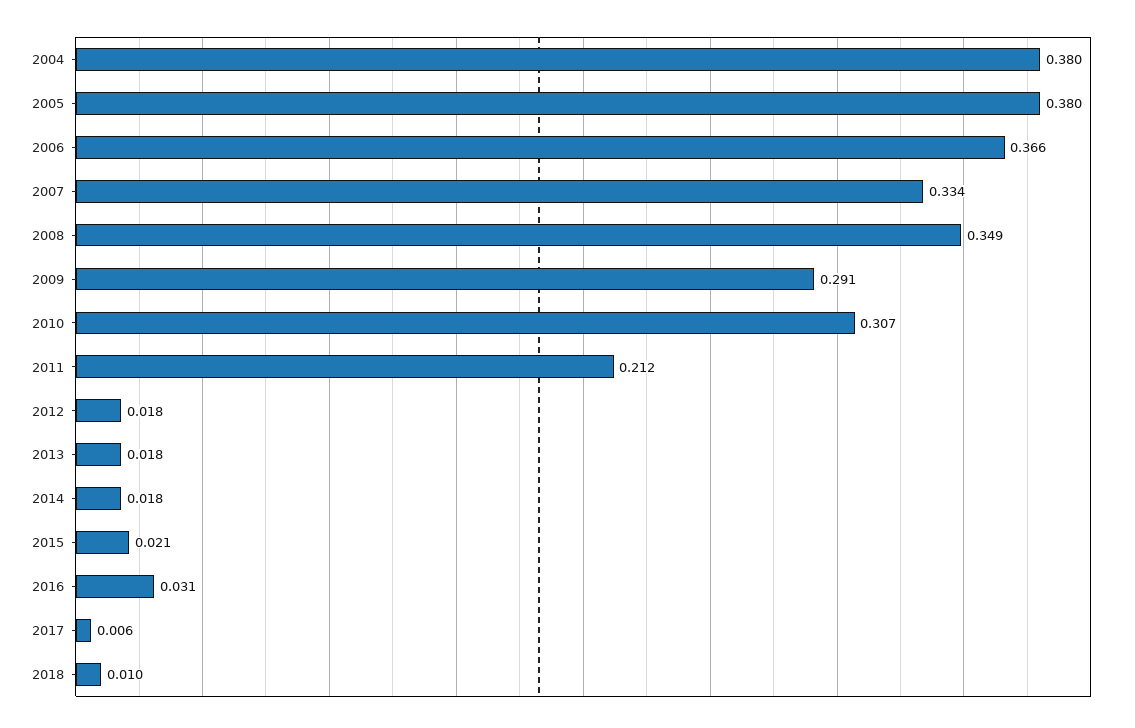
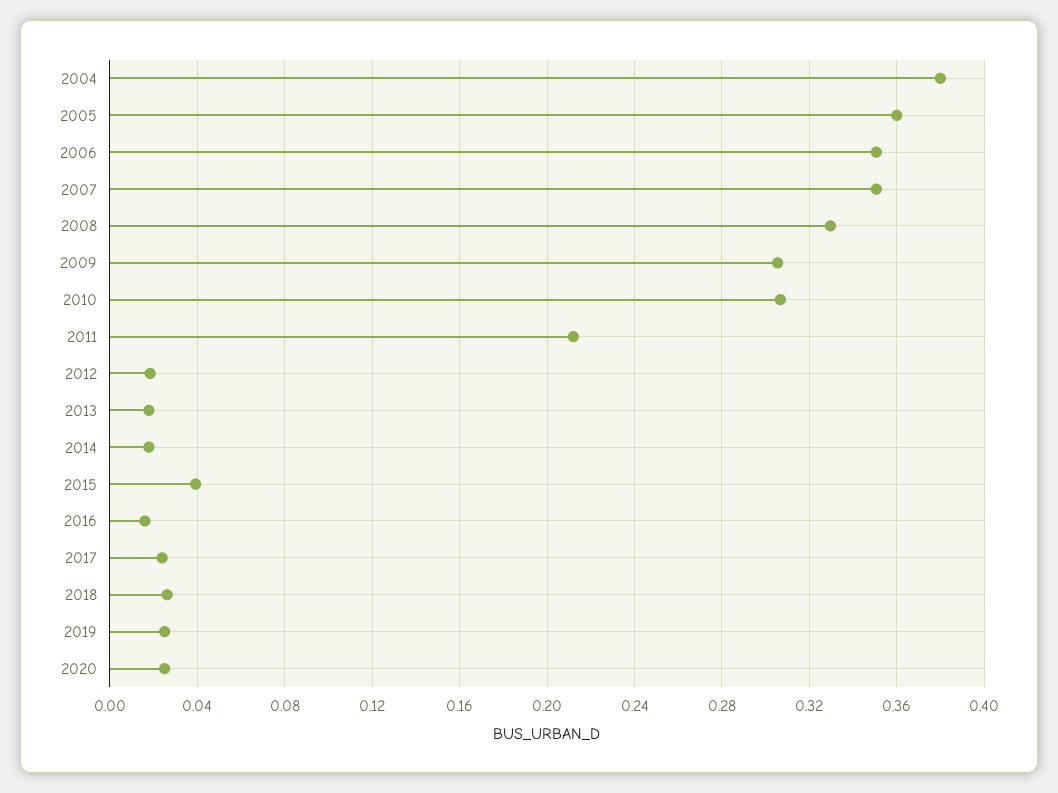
2005: 0.38 -> 0.36
2006: 0.366 -> 0.35
2007: 0.334 -> 0.35
2008: 0.349 -> 0.33
2009: 0.291 -> 0.305
2015: 0.021 -> 0.04
2016: 0.031 -> 0.015
2017: 0.006 -> 0.025
2018: 0.01 -> 0.025
2019: none -> 0.025
2020: none -> 0.025

